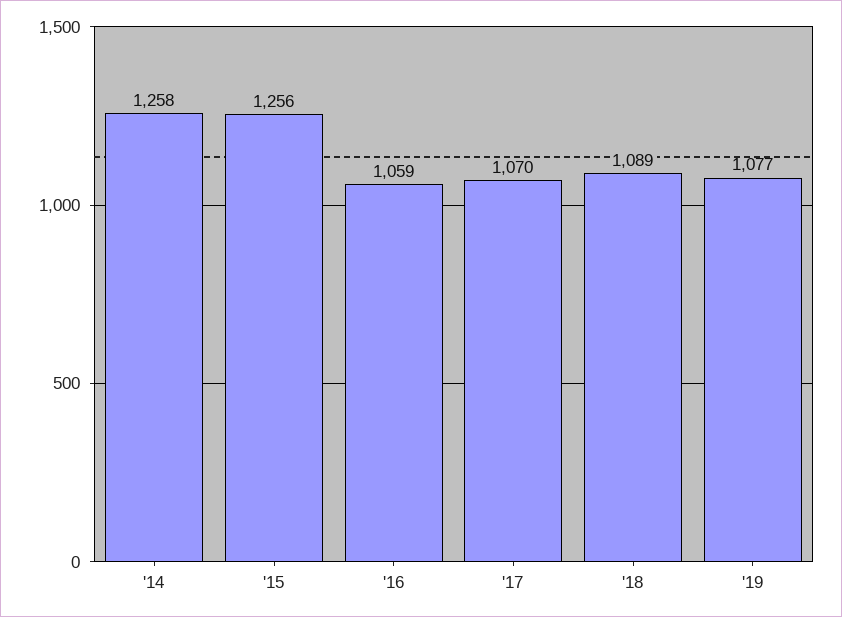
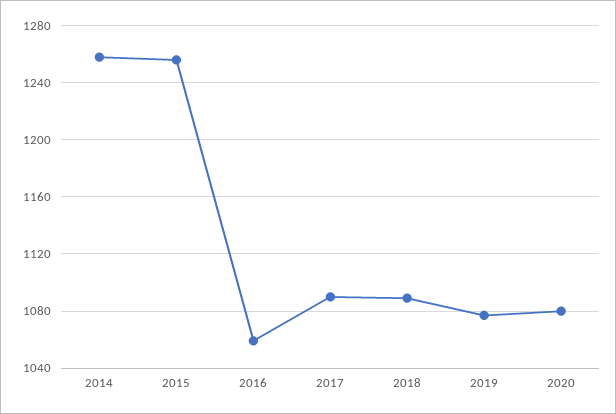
'17: 1070 -> 1090
2020: none -> 1080

